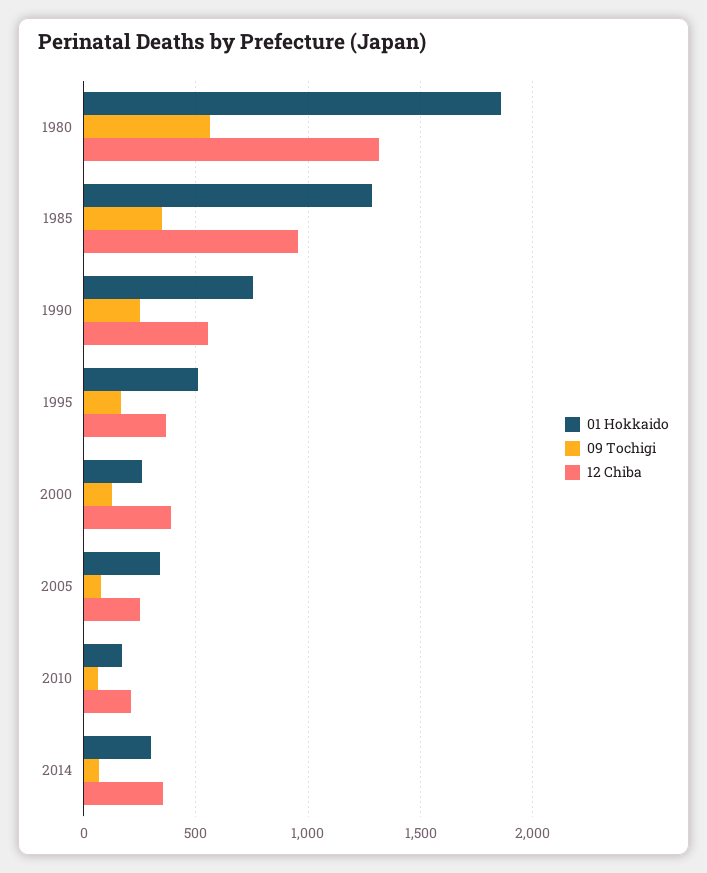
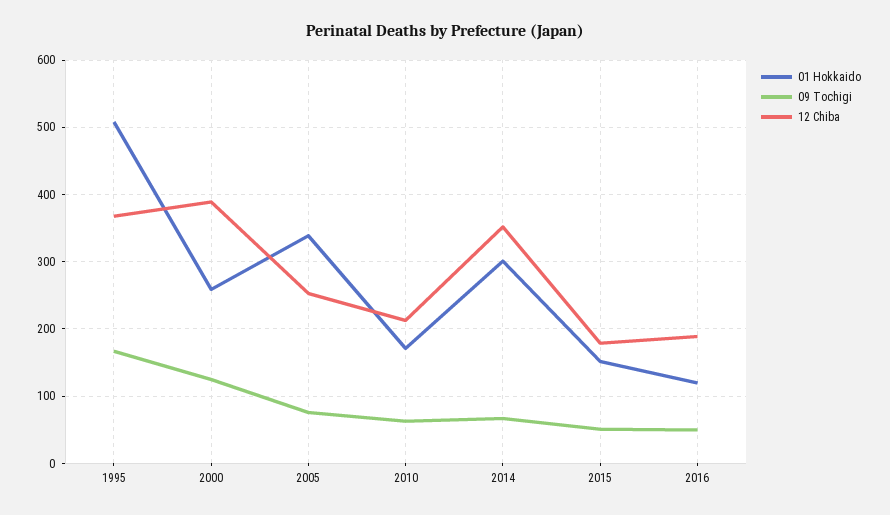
01 Hokkaido, 1980: 1850 -> none
09 Tochigi, 1980: 550 -> none
12 Chiba, 1980: 1300 -> none
01 Hokkaido, 1985: 1300 -> none
09 Tochigi, 1985: 350 -> none
12 Chiba, 1985: 950 -> none
01 Hokkaido, 1990: 750 -> none
09 Tochigi, 1990: 250 -> none
12 Chiba, 1990: 550 -> none
01 Hokkaido, 2015: none -> 150
09 Tochigi, 2015: none -> 50
12 Chiba, 2015: none -> 180
01 Hokkaido, 2016: none -> 120
09 Tochigi, 2016: none -> 50
12 Chiba, 2016: none -> 190

